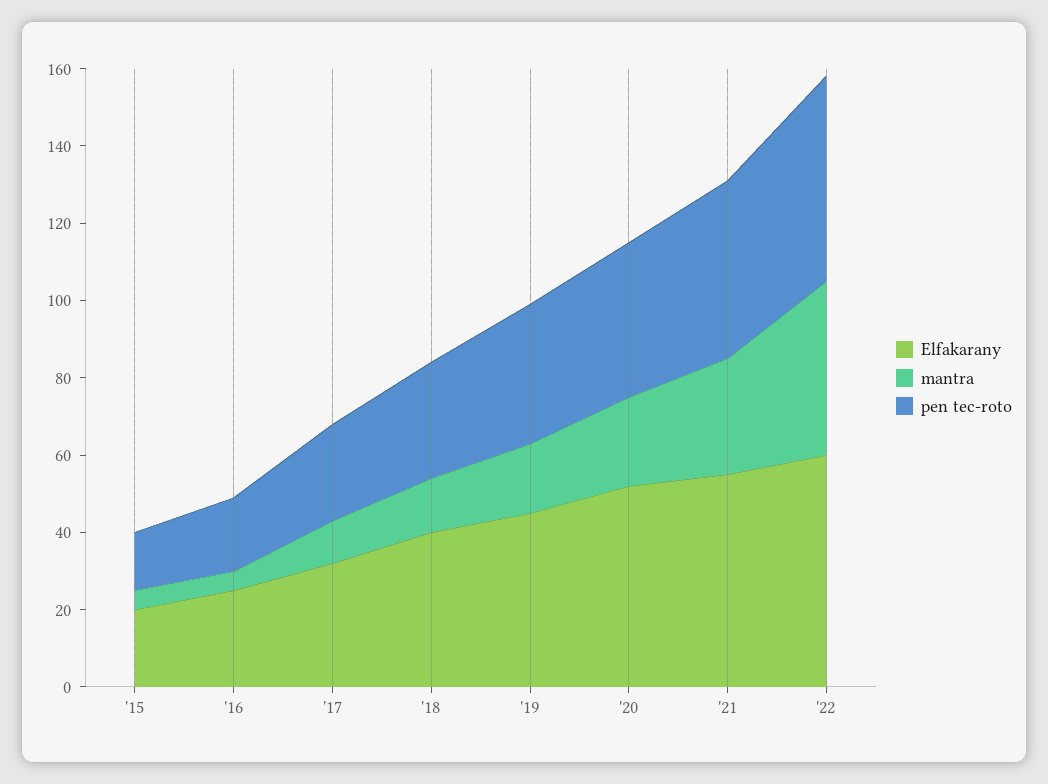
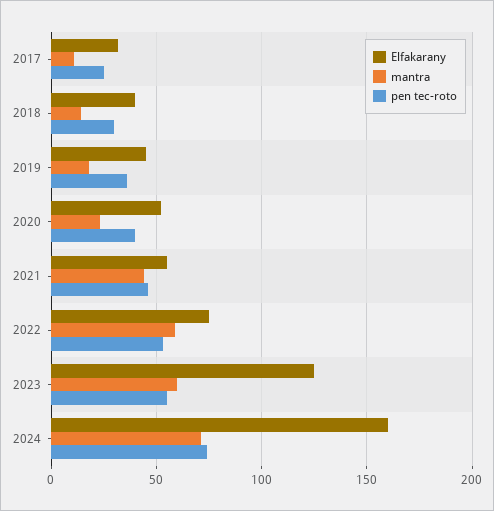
Elfakarany, '15: 20 -> none
mantra, '15: 5 -> none
pen tec-roto, '15: 15 -> none
Elfakarany, '16: 25 -> none
mantra, '16: 5 -> none
pen tec-roto, '16: 20 -> none
mantra, '21: 30 -> 45
Elfakarany, '22: 60 -> 75
mantra, '22: 45 -> 60
Elfakarany, 2023: none -> 125
mantra, 2023: none -> 60
pen tec-roto, 2023: none -> 55
Elfakarany, 2024: none -> 160
mantra, 2024: none -> 70
pen tec-roto, 2024: none -> 75

